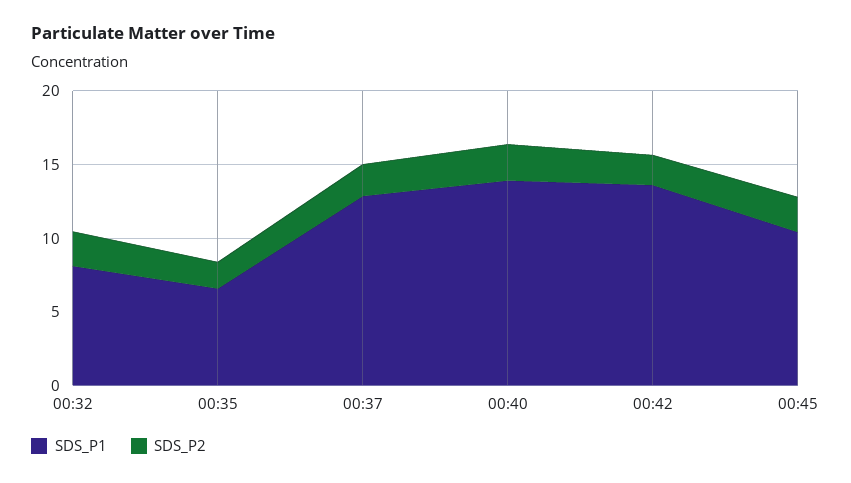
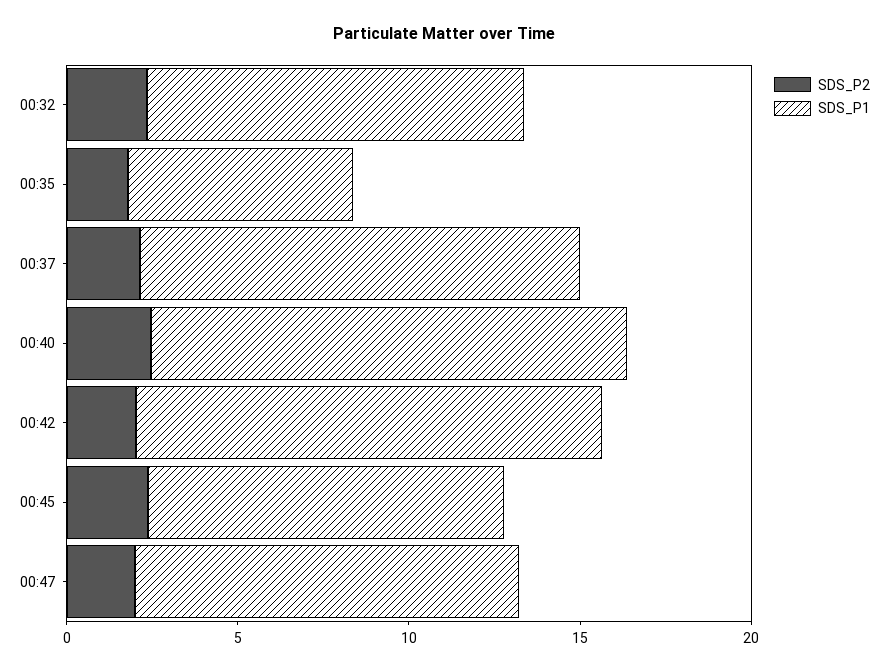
SDS_P1, 00:32: 8 -> 11
SDS_P2, 00:47: none -> 2
SDS_P1, 00:47: none -> 11

